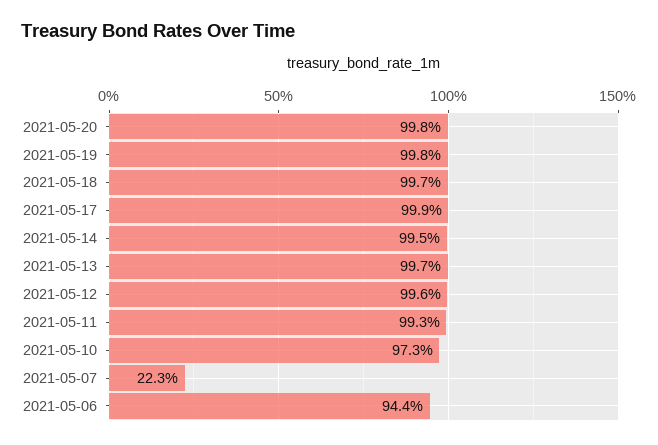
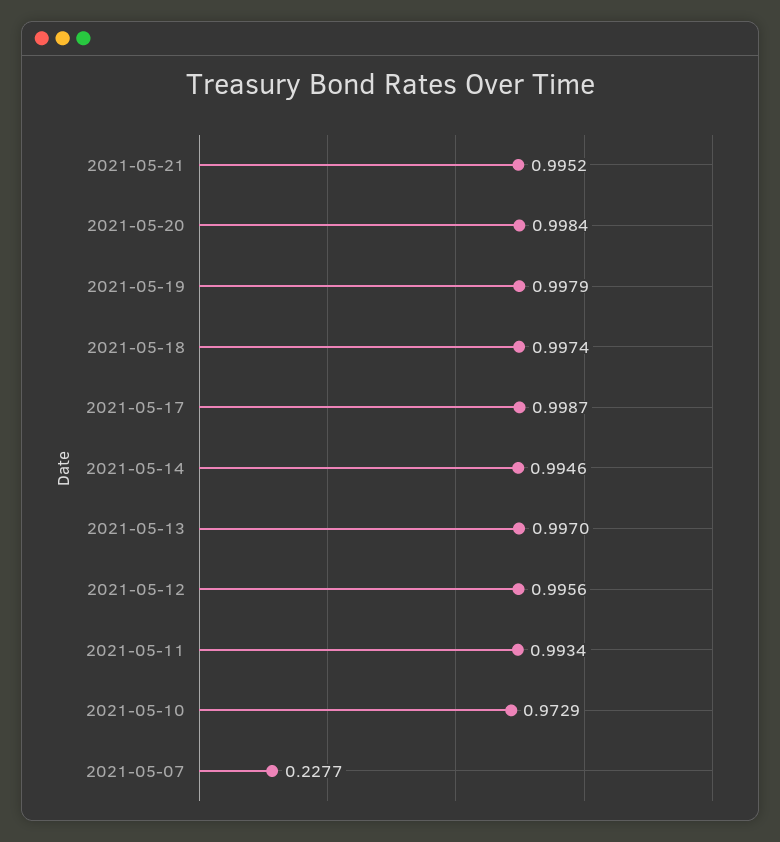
2021-05-07: 0.223 -> 0.2277
2021-05-06: 0.944 -> none
2021-05-21: none -> 0.9952

